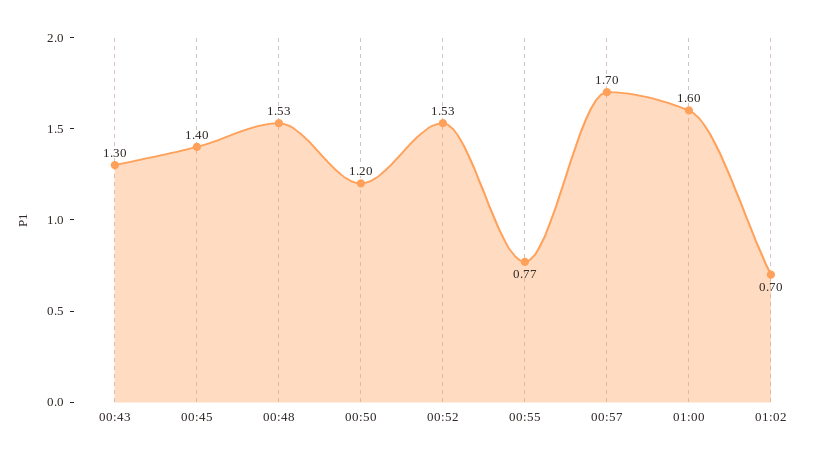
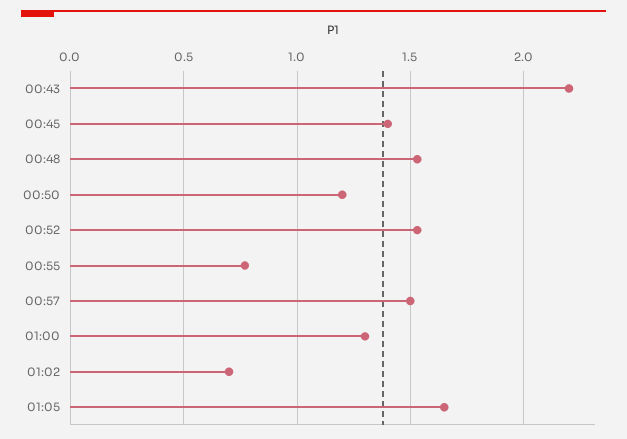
00:43: 1.3 -> 2.2
00:57: 1.7 -> 1.5
01:00: 1.6 -> 1.3
01:05: none -> 1.65

